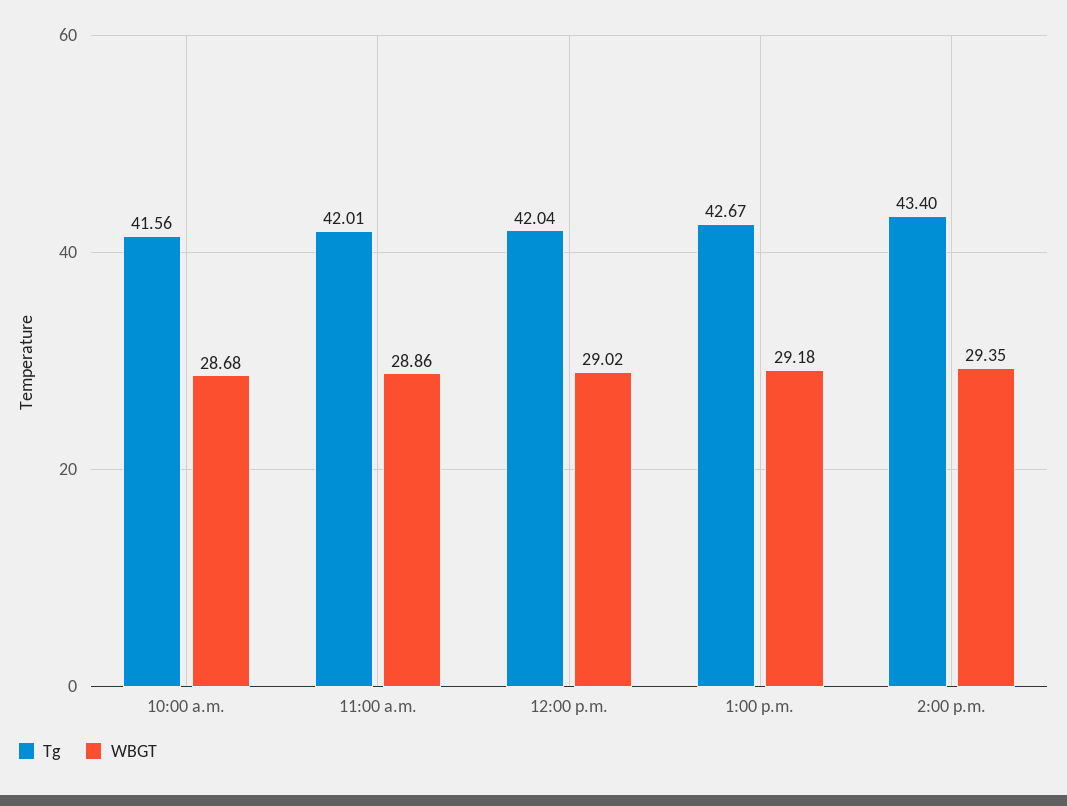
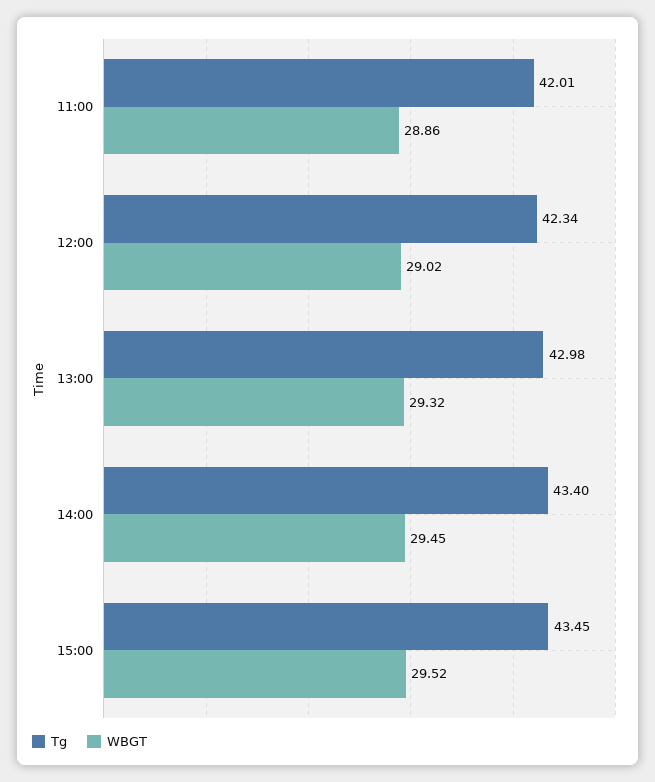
Tg, 10:00 a.m.: 41.56 -> none
WBGT, 10:00 a.m.: 28.68 -> none
Tg, 12:00 p.m.: 42.04 -> 42.34
Tg, 1:00 p.m.: 42.67 -> 42.98
WBGT, 1:00 p.m.: 29.18 -> 29.32
WBGT, 2:00 p.m.: 29.35 -> 29.45
Tg, 15:00: none -> 43.45
WBGT, 15:00: none -> 29.52

